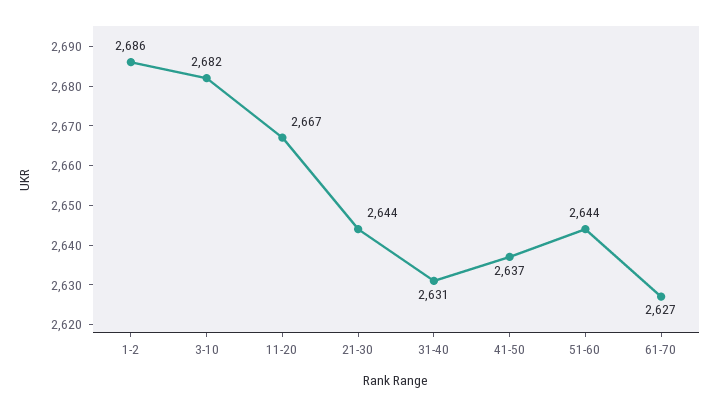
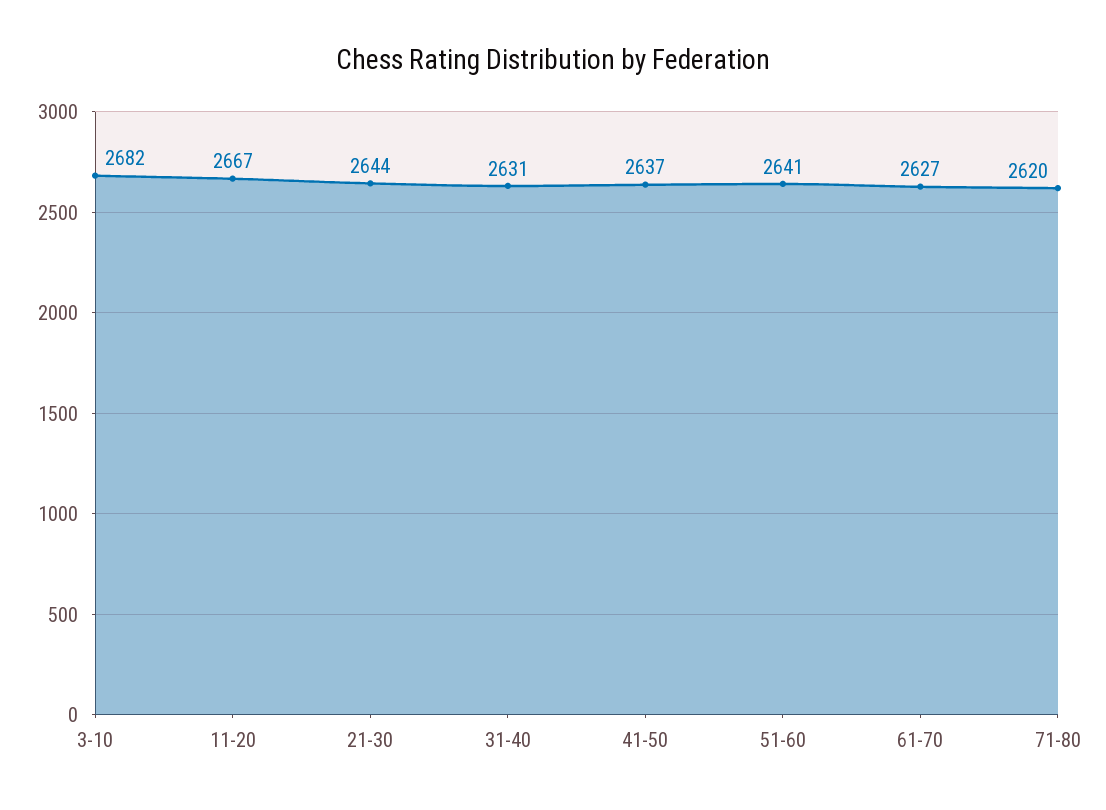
1-2: 2686 -> none
51-60: 2644 -> 2641
71-80: none -> 2620

